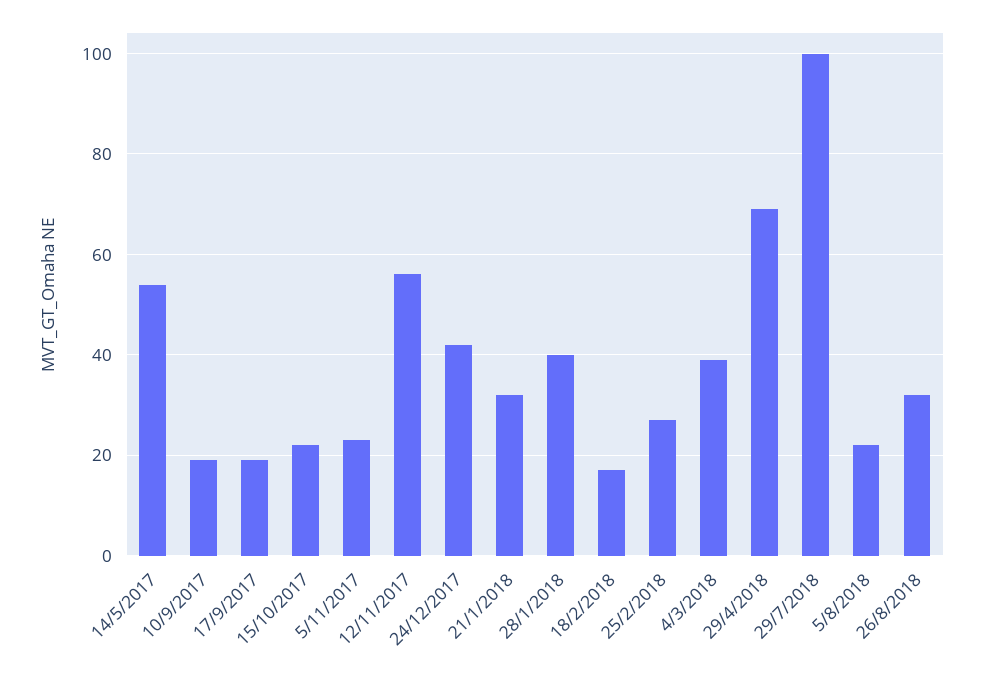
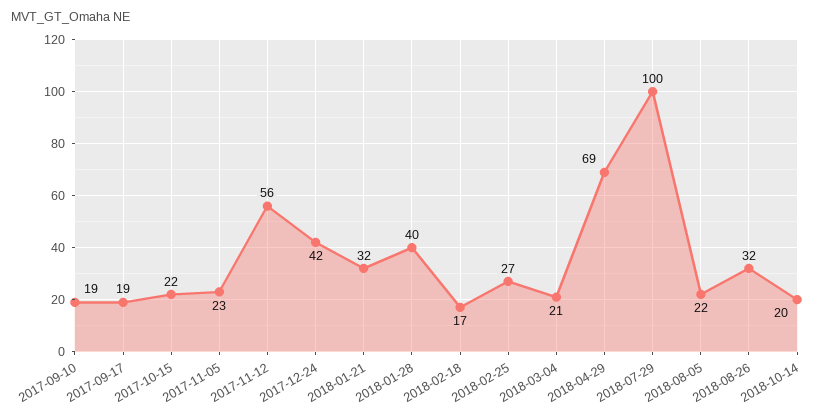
14/5/2017: 55 -> none
4/3/2018: 40 -> 21
2018-10-14: none -> 20

